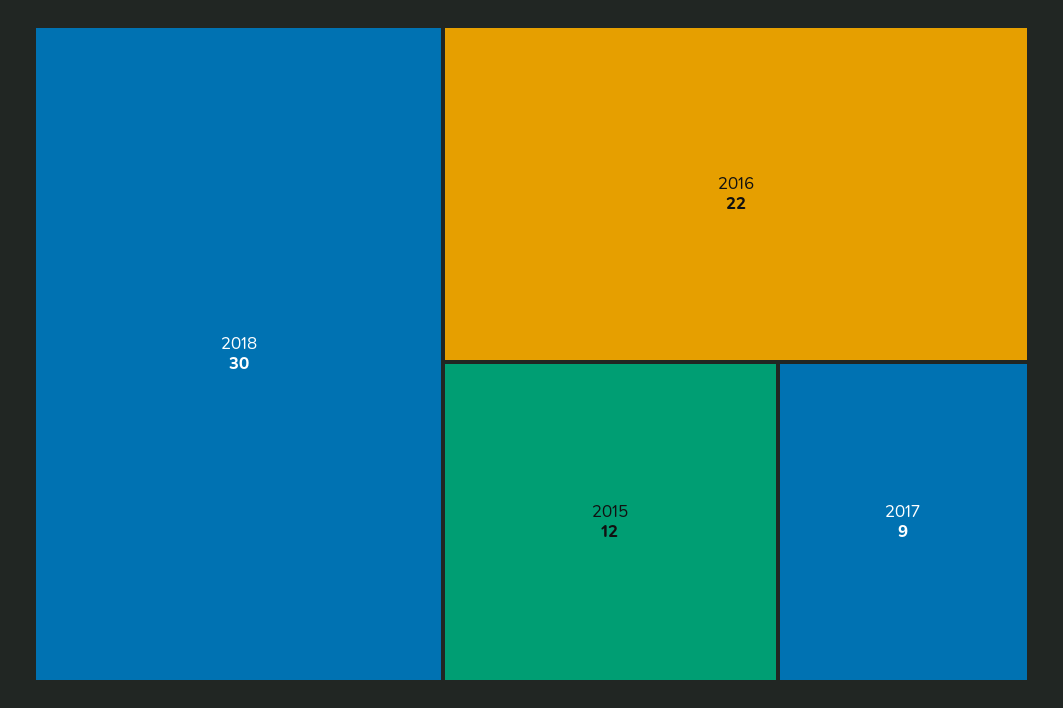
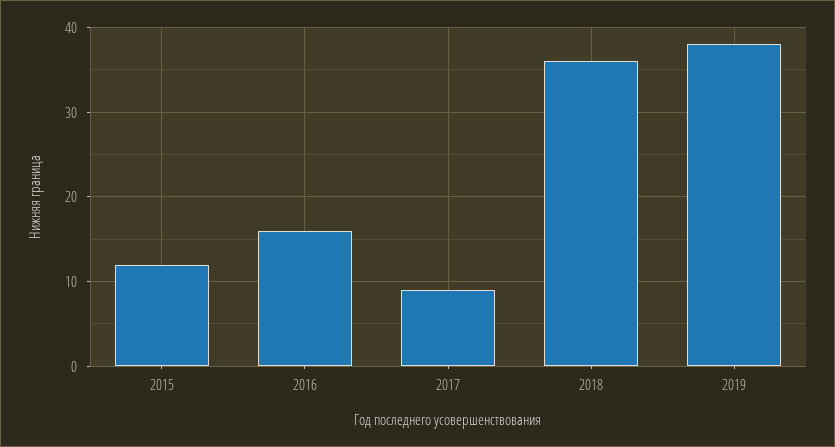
2018: 30 -> 36
2016: 22 -> 16
2019: none -> 38

